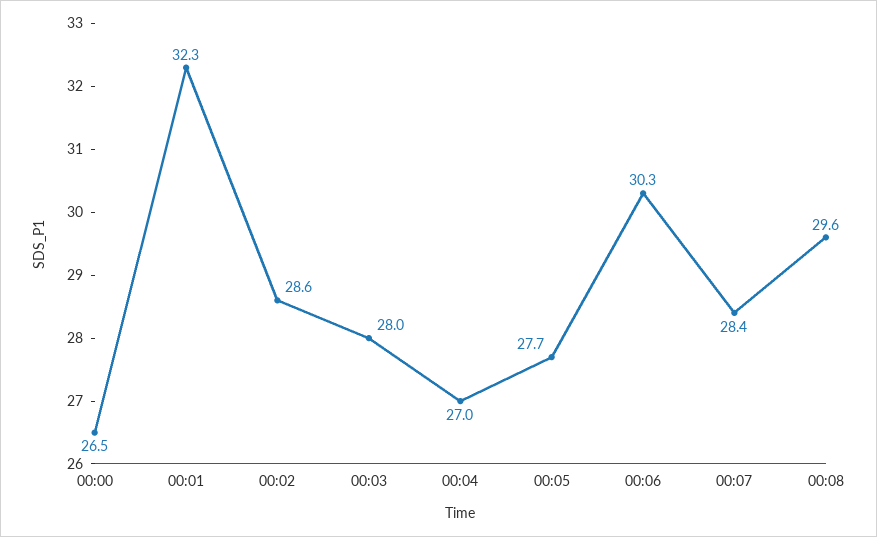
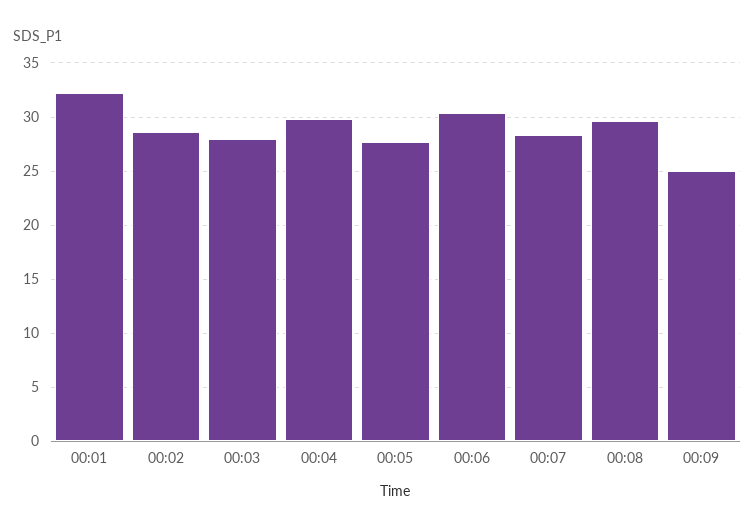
00:00: 26.5 -> none
00:04: 27 -> 30
00:09: none -> 25

